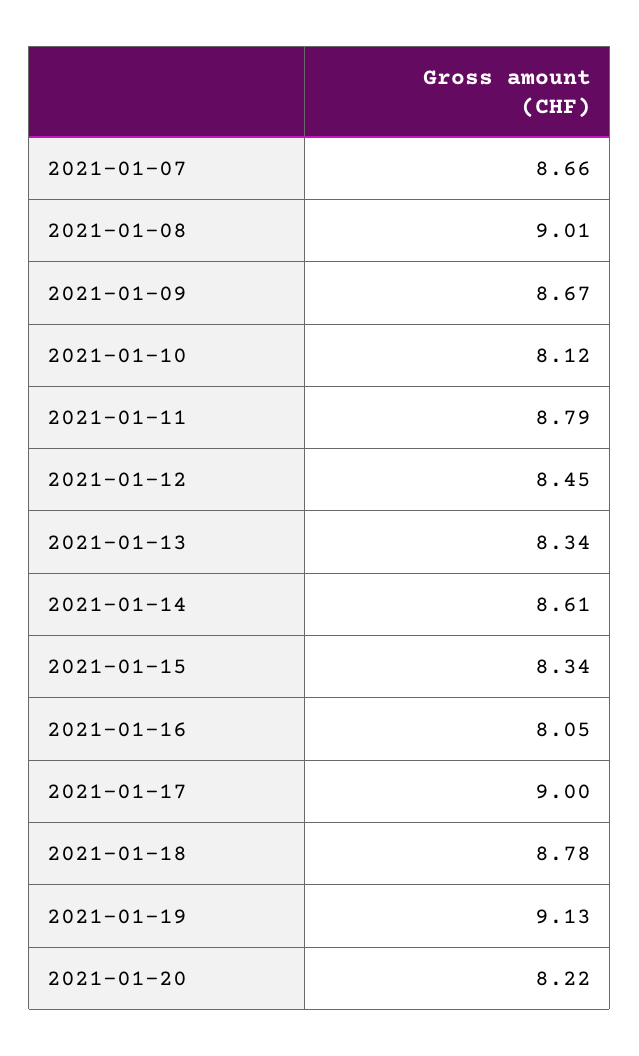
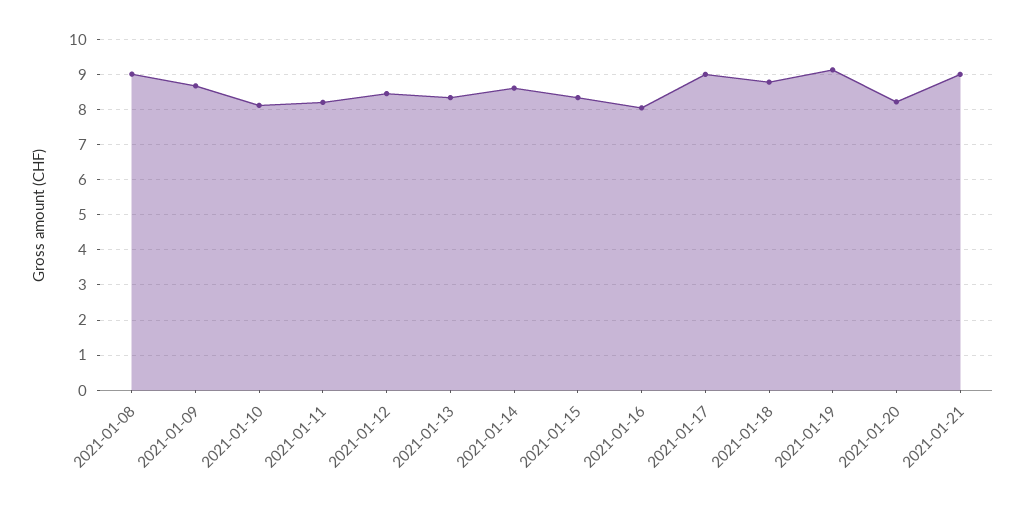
2021-01-07: 8.66 -> none
2021-01-11: 8.79 -> 8.2
2021-01-21: none -> 9

